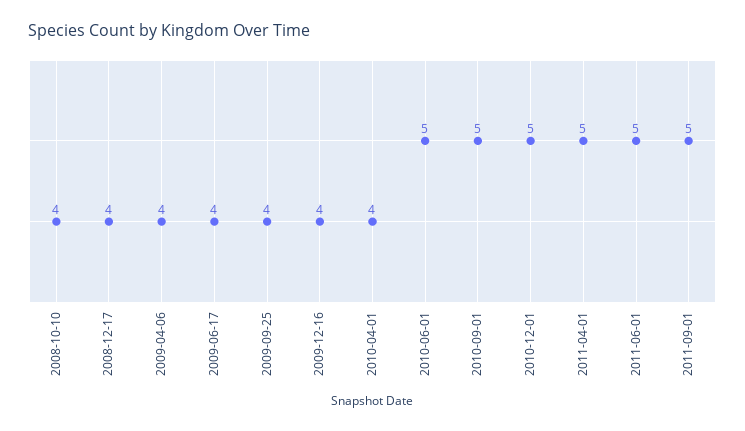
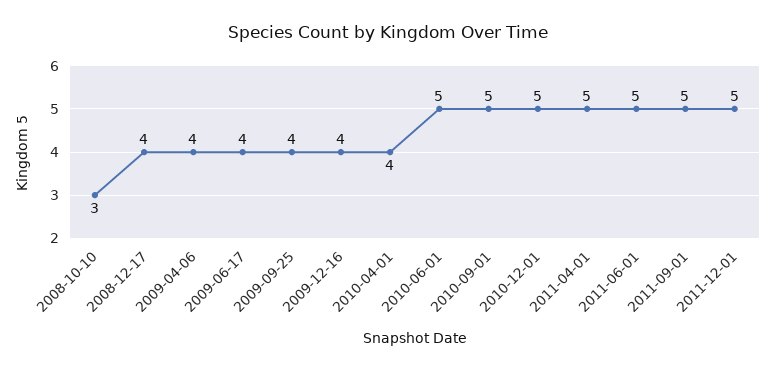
2008-10-10: 4 -> 3
2011-12-01: none -> 5

